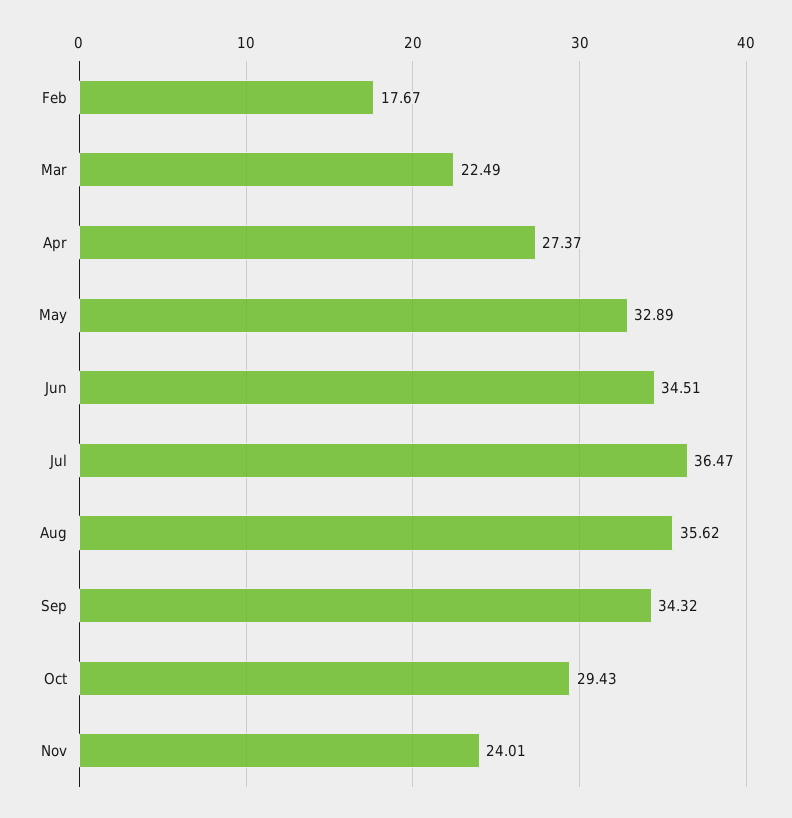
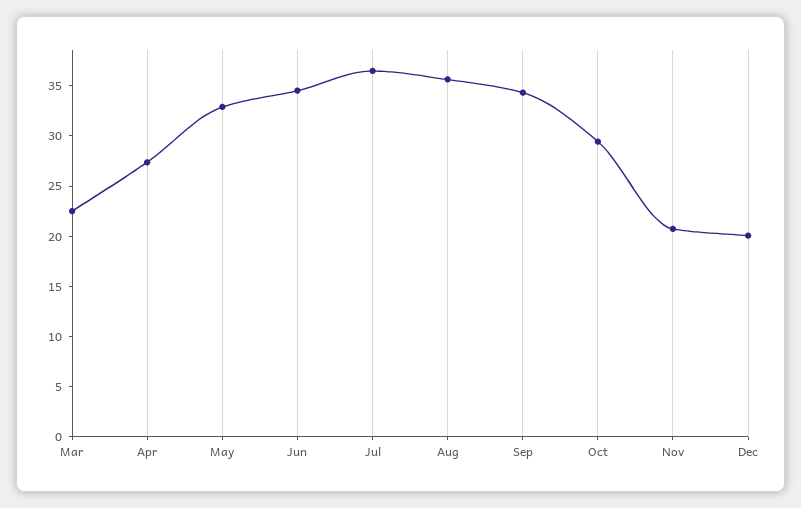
Feb: 17.67 -> none
Nov: 24.01 -> 21
Dec: none -> 20

